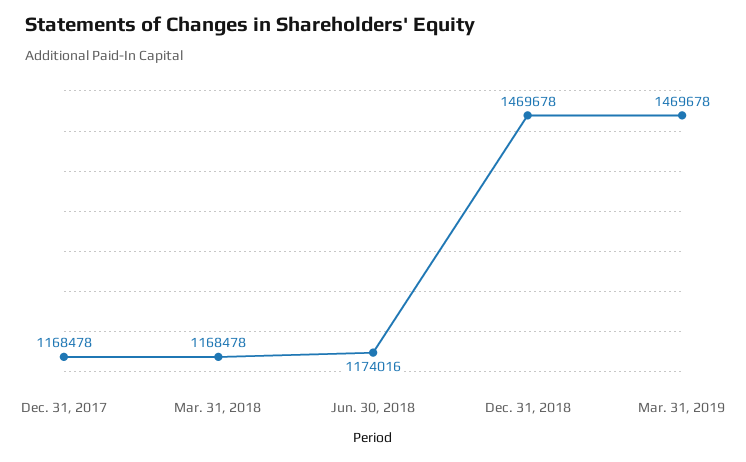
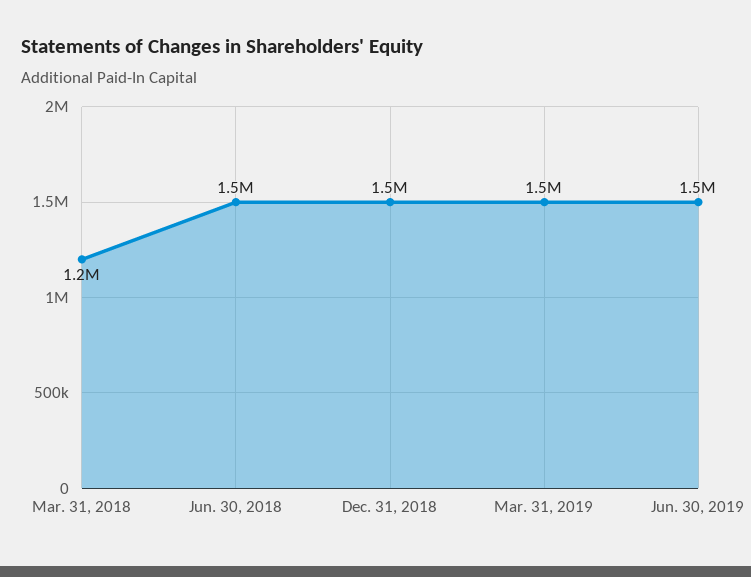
Dec. 31, 2017: 1168478 -> none
Jun. 30, 2018: 1174016 -> 1500000
Jun. 30, 2019: none -> 1500000

